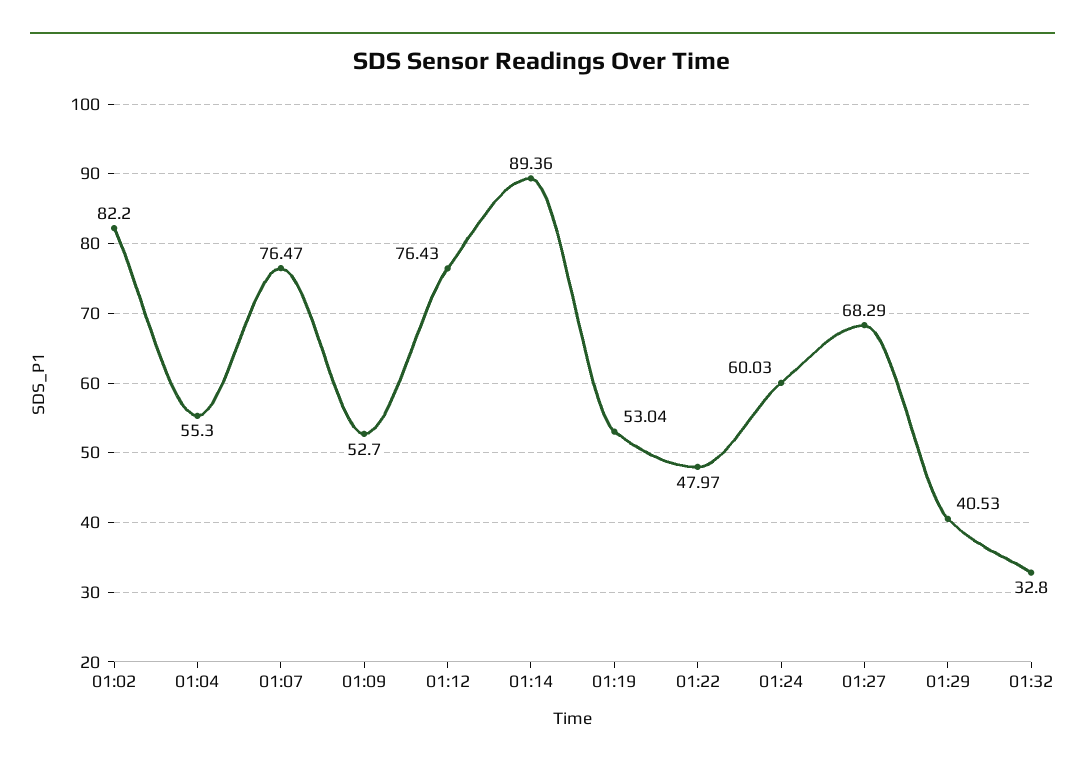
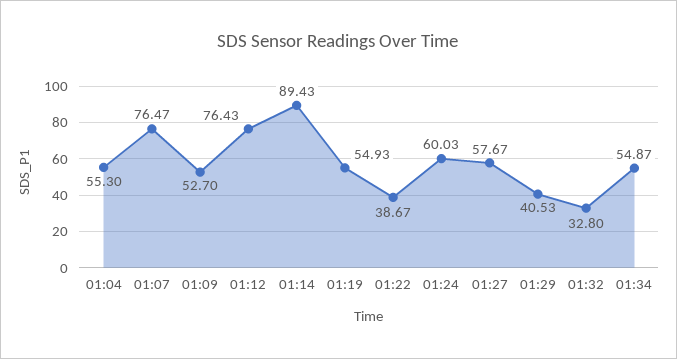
01:02: 82.2 -> none
01:14: 89.36 -> 89.43
01:19: 53.04 -> 54.93
01:22: 47.97 -> 38.67
01:27: 68.29 -> 57.67
01:34: none -> 54.87

